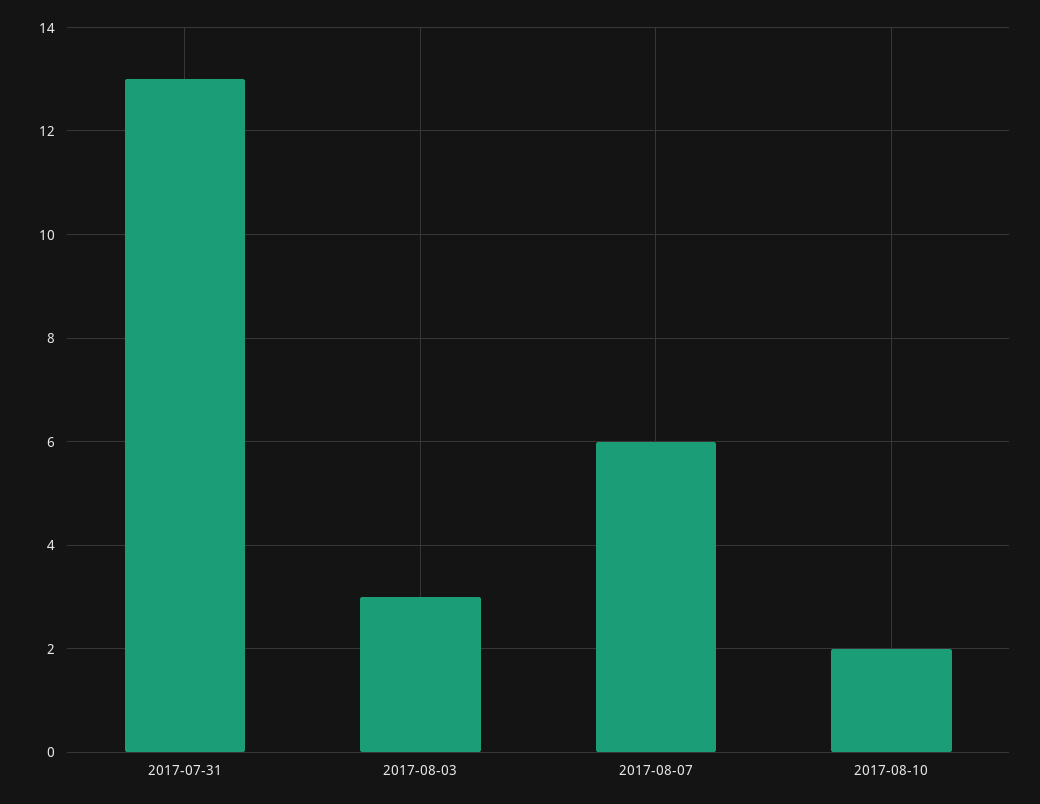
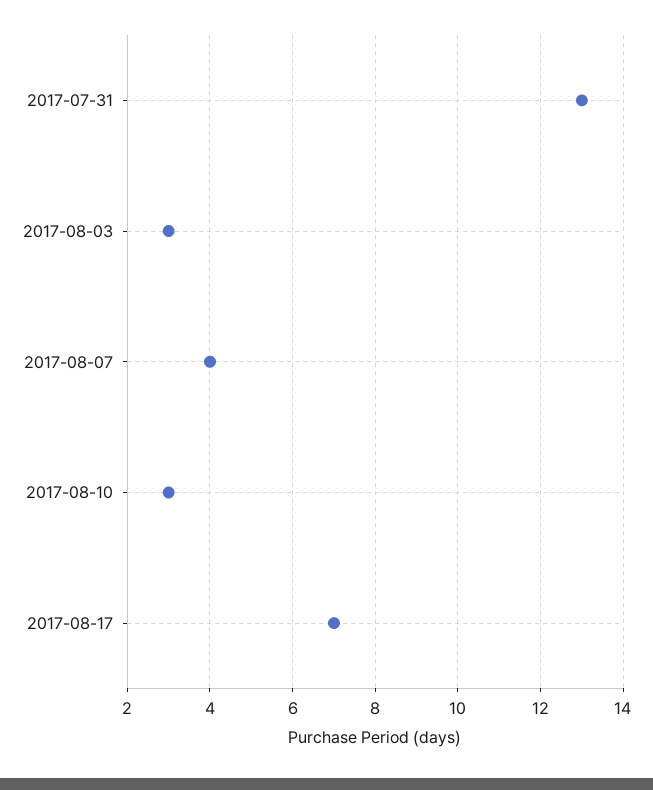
2017-08-07: 6 -> 4
2017-08-10: 2 -> 3
2017-08-17: none -> 7

